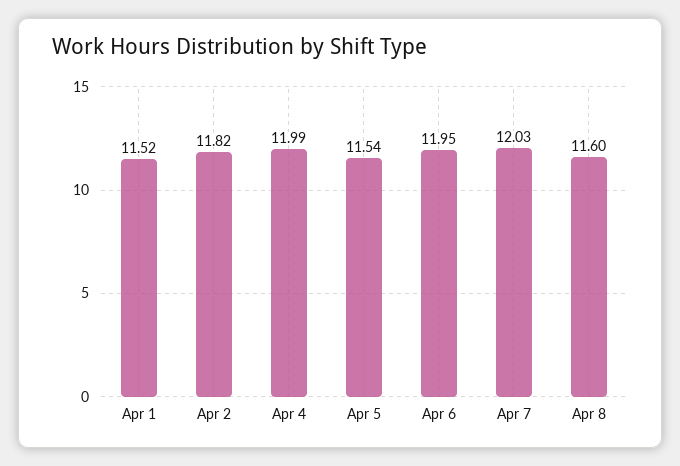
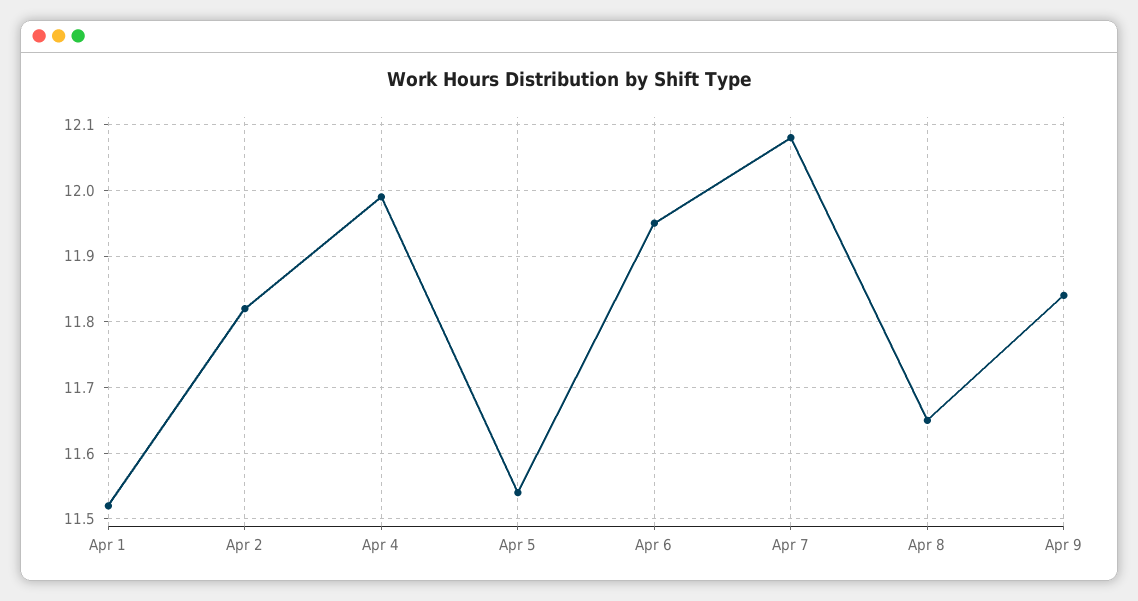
Apr 7: 12.03 -> 12.08
Apr 8: 11.6 -> 11.65
Apr 9: none -> 11.84

